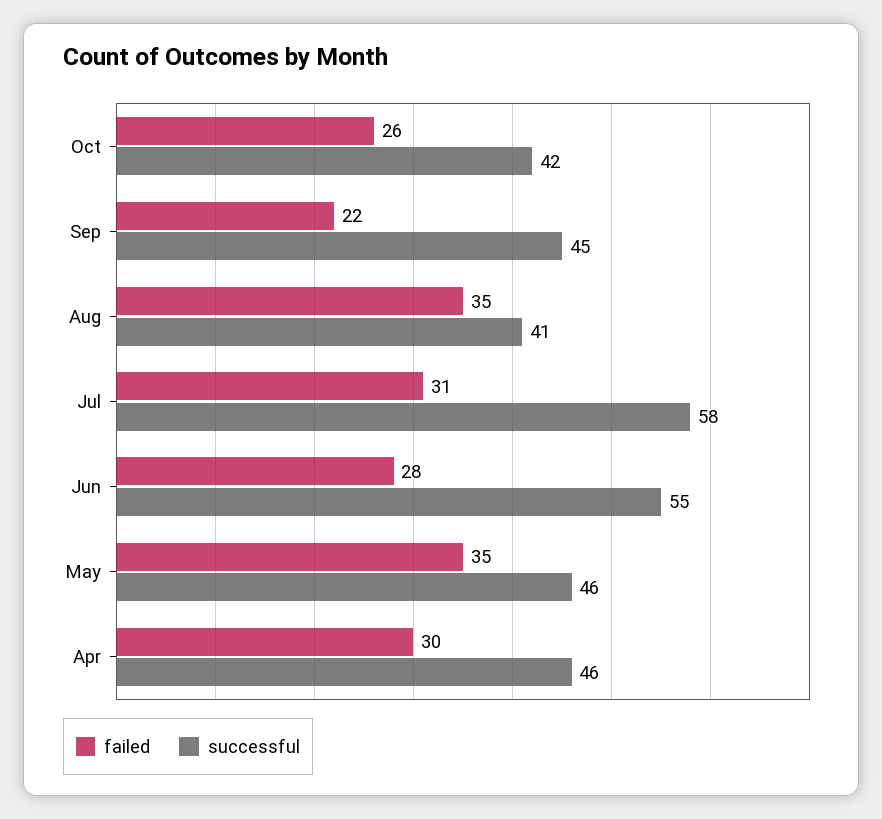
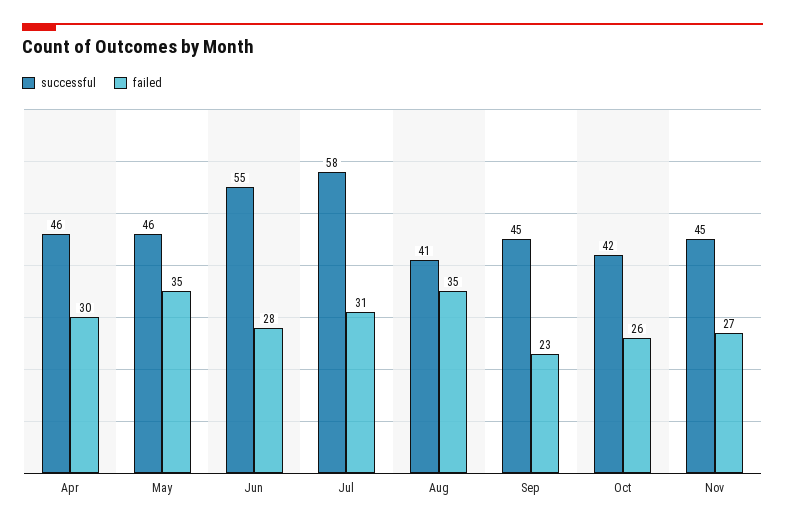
failed, Sep: 22 -> 23
successful, Nov: none -> 45
failed, Nov: none -> 27

